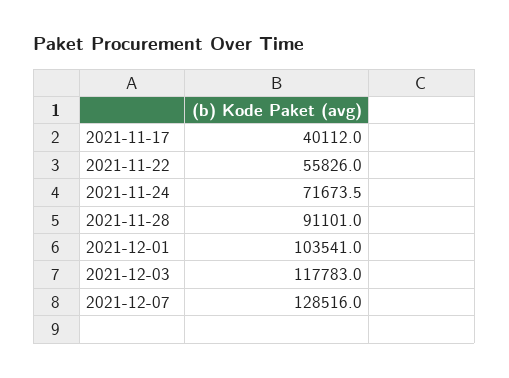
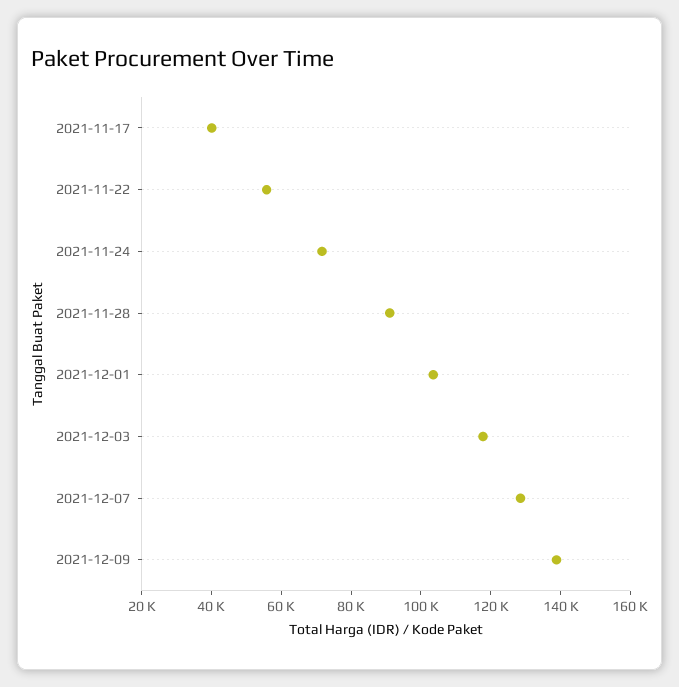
2021-12-09: none -> 140000

